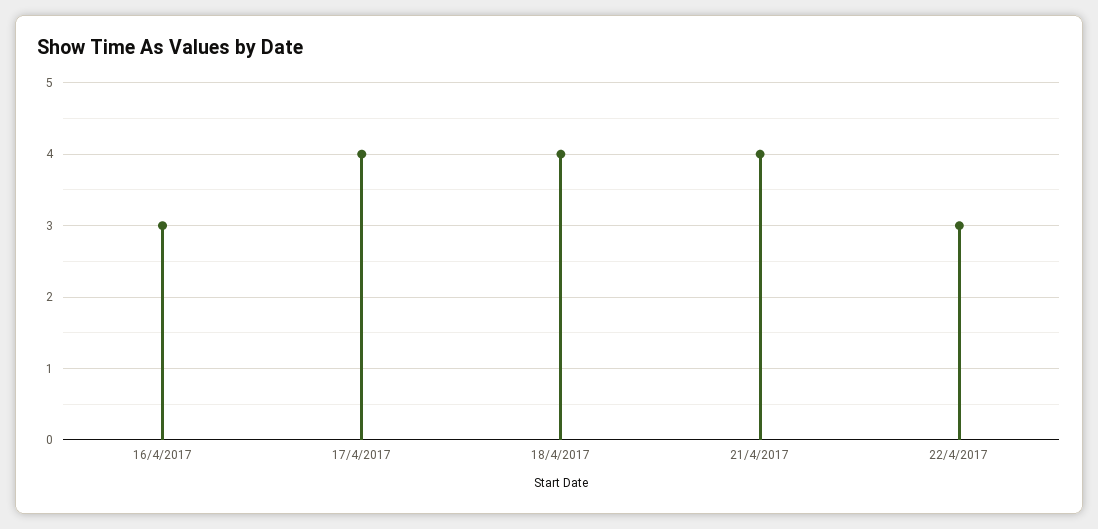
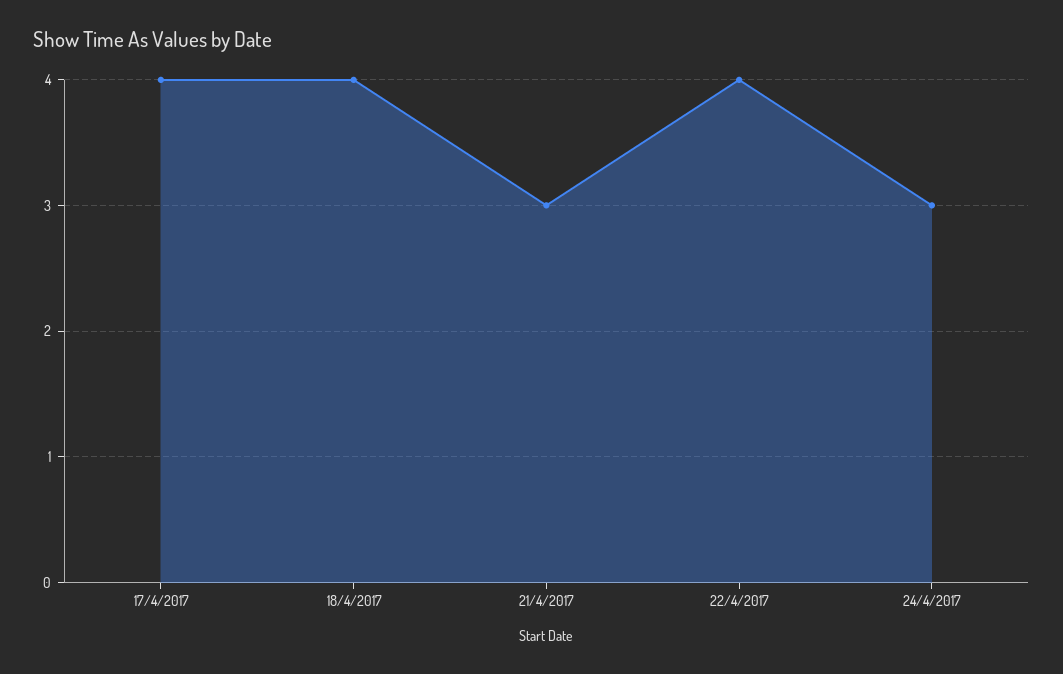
16/4/2017: 3 -> none
21/4/2017: 4 -> 3
22/4/2017: 3 -> 4
24/4/2017: none -> 3

